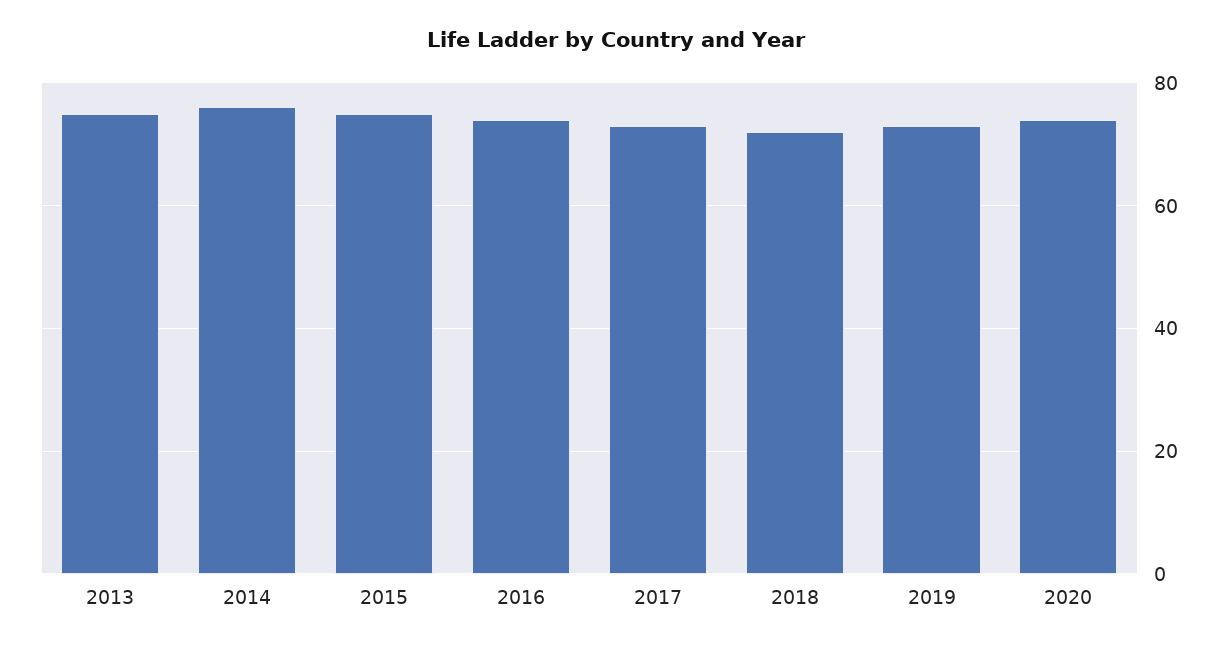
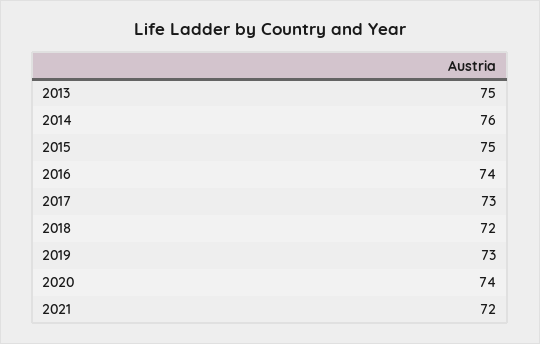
2021: none -> 72

